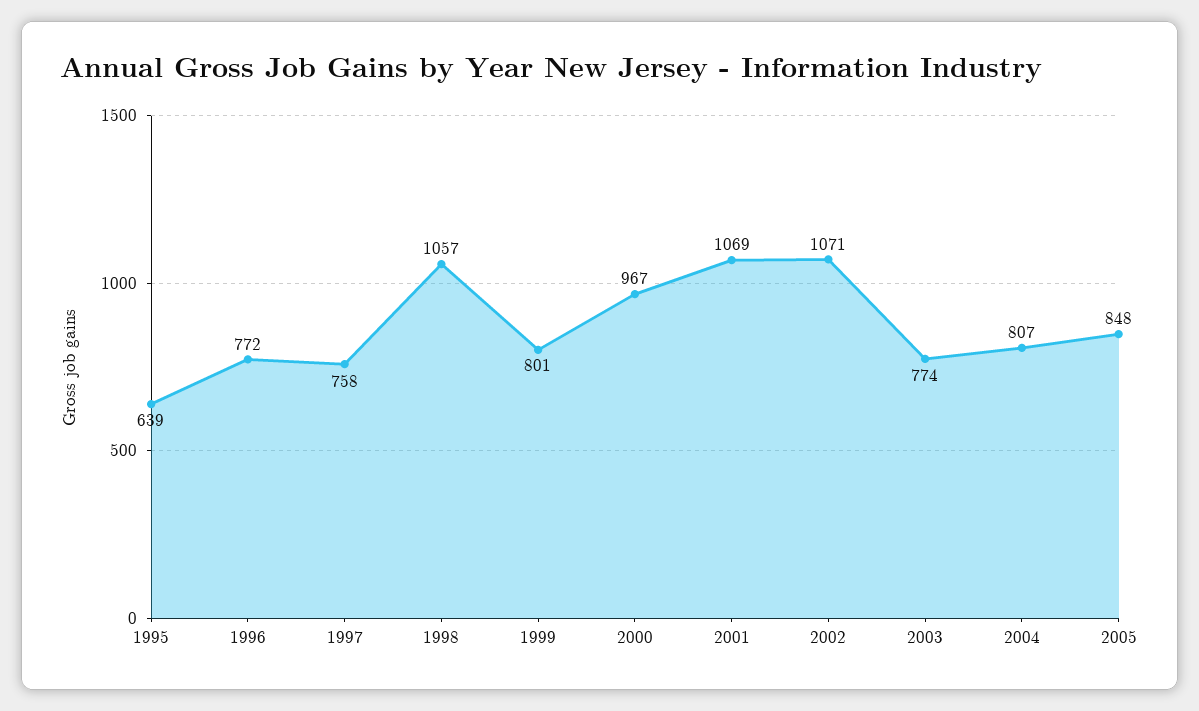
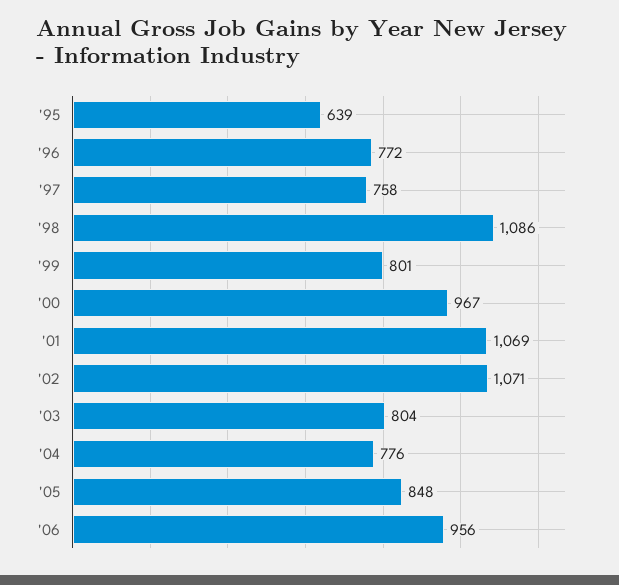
1998: 1057 -> 1086
2003: 774 -> 804
2004: 807 -> 776
'06: none -> 956

